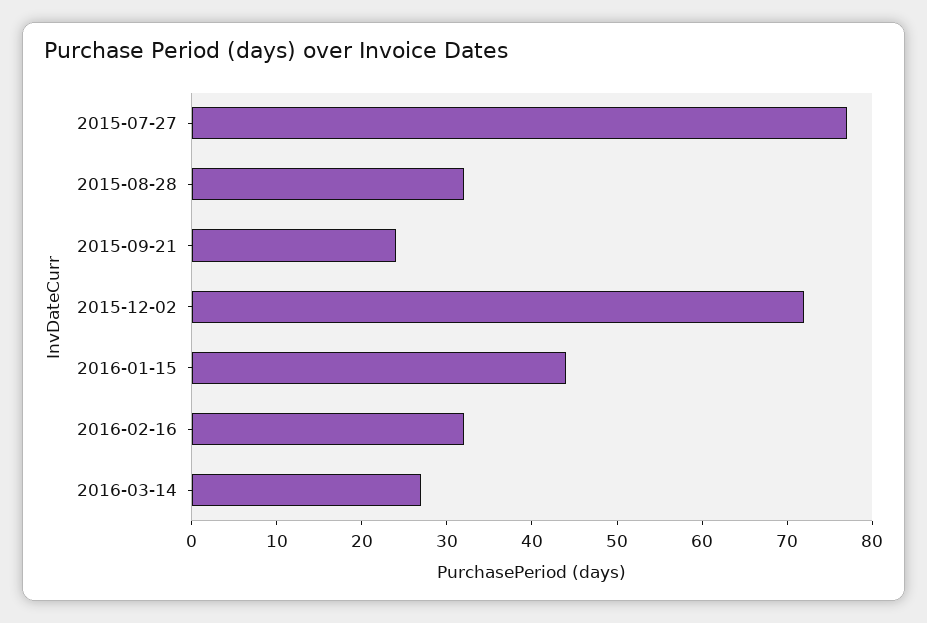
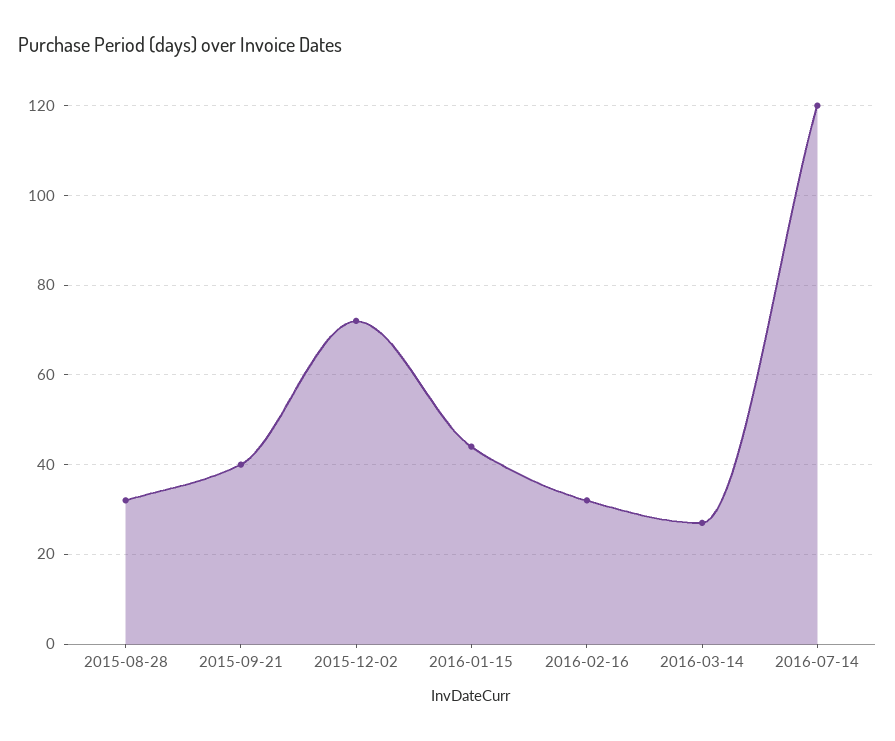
2015-07-27: 77 -> none
2015-09-21: 24 -> 40
2016-07-14: none -> 120

